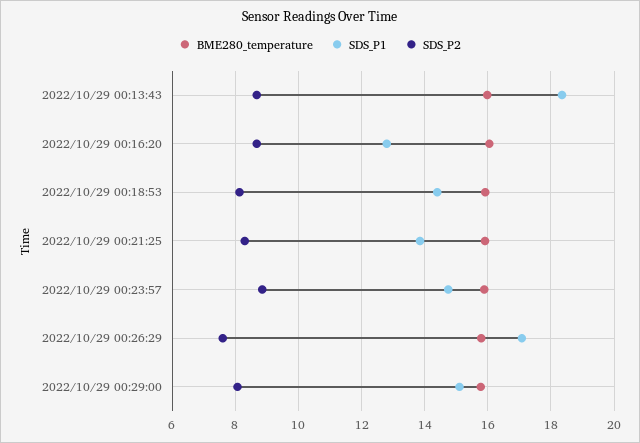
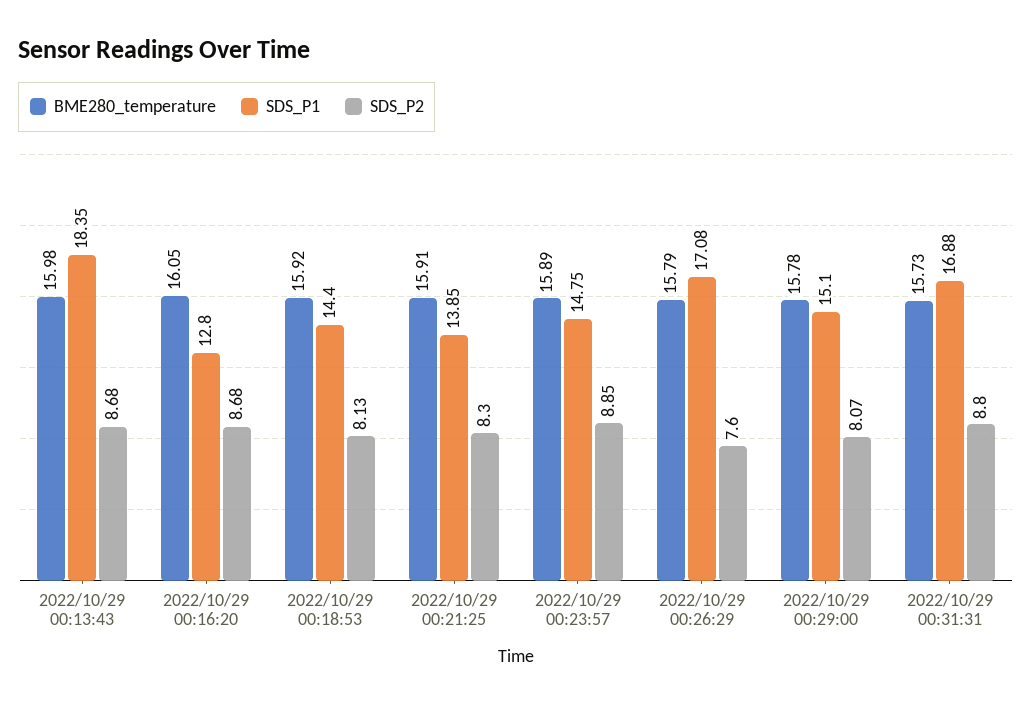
BME280_temperature, 2022/10/29 00:31:31: none -> 15.73
SDS_P1, 2022/10/29 00:31:31: none -> 16.88
SDS_P2, 2022/10/29 00:31:31: none -> 8.8

